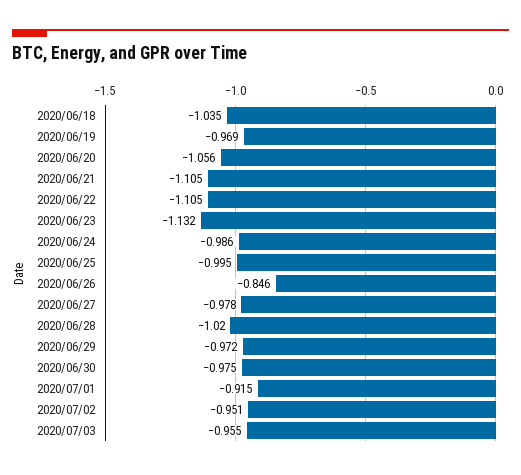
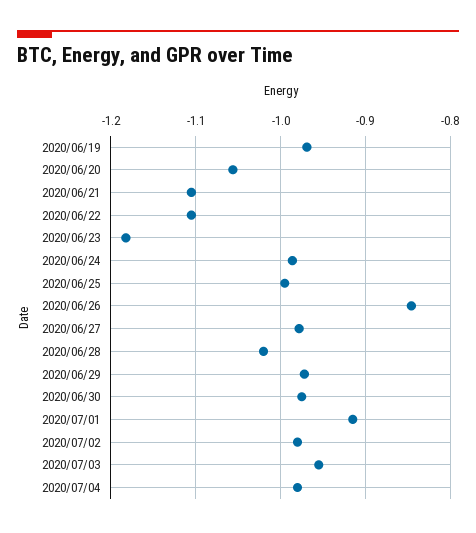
2020/06/18: -1.035 -> none
2020/06/23: -1.132 -> -1.18
2020/07/02: -0.951 -> -0.98
2020/07/04: none -> -0.98

